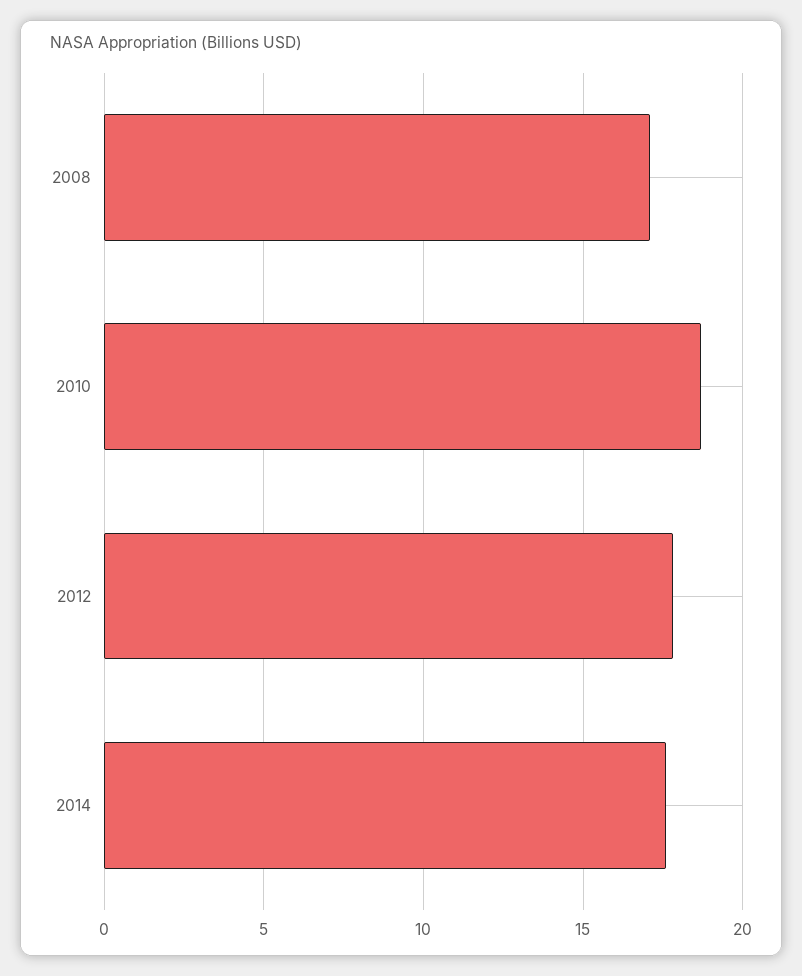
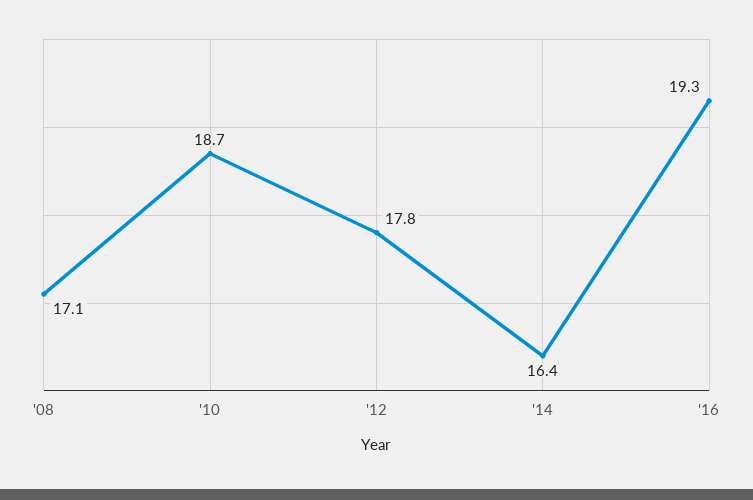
2014: 17.5 -> 16.4
'16: none -> 19.3

